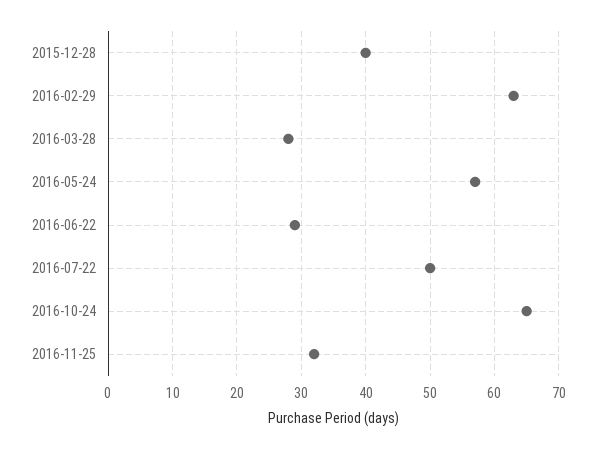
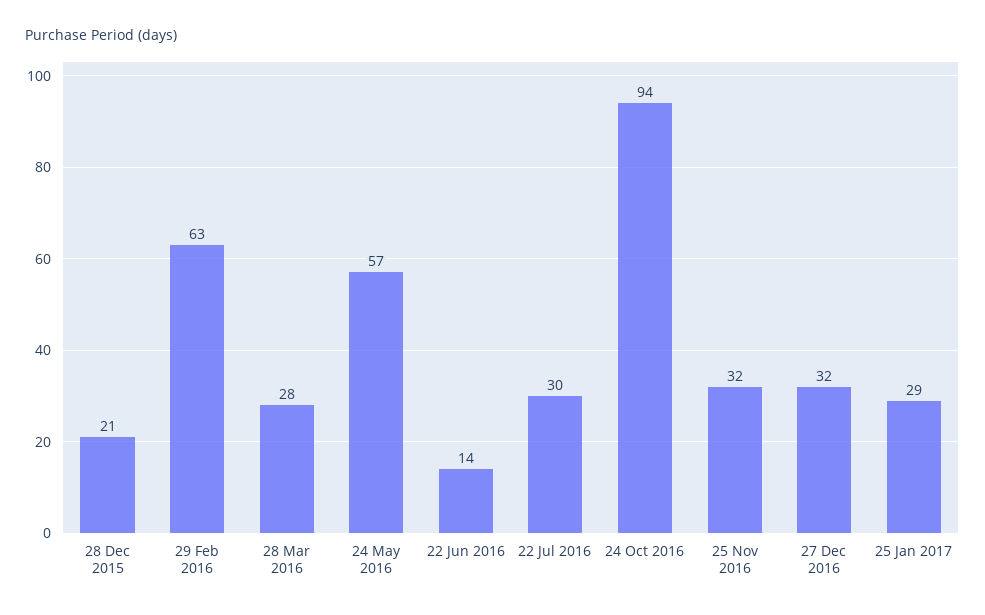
2015-12-28: 40 -> 21
2016-06-22: 29 -> 14
2016-07-22: 50 -> 30
2016-10-24: 65 -> 94
27 Dec 2016: none -> 32
25 Jan 2017: none -> 29

